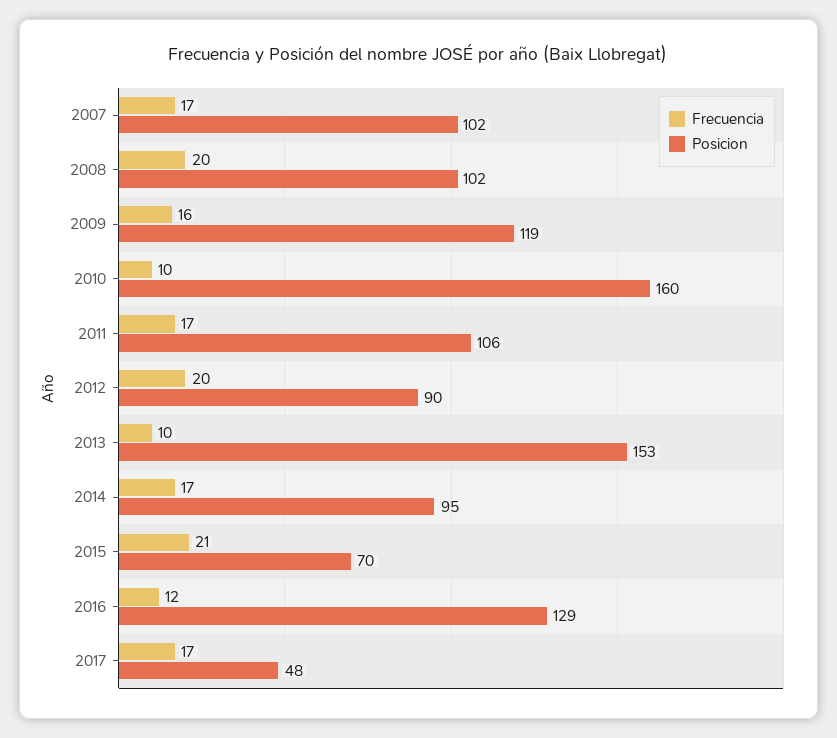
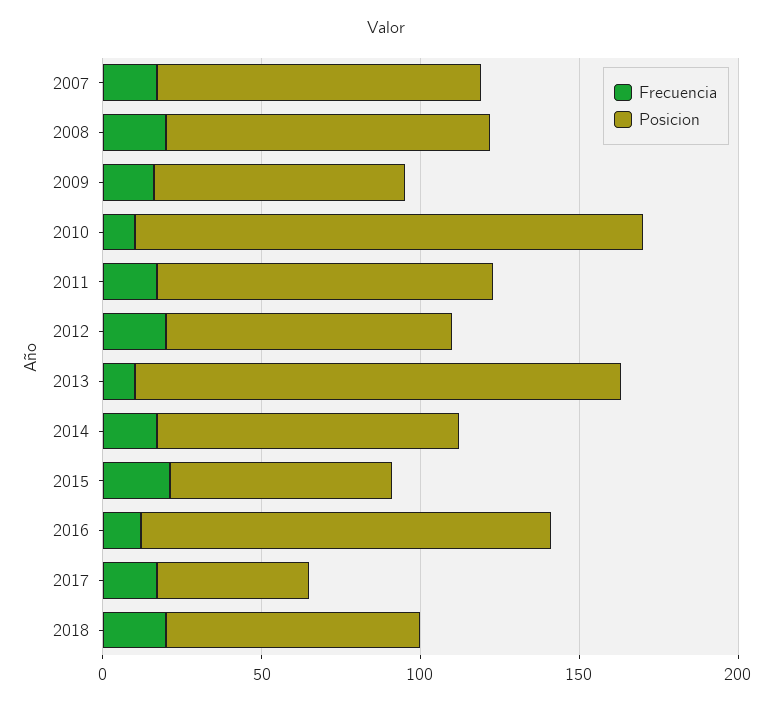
Posicion, 2009: 119 -> 80
Frecuencia, 2018: none -> 20
Posicion, 2018: none -> 80

